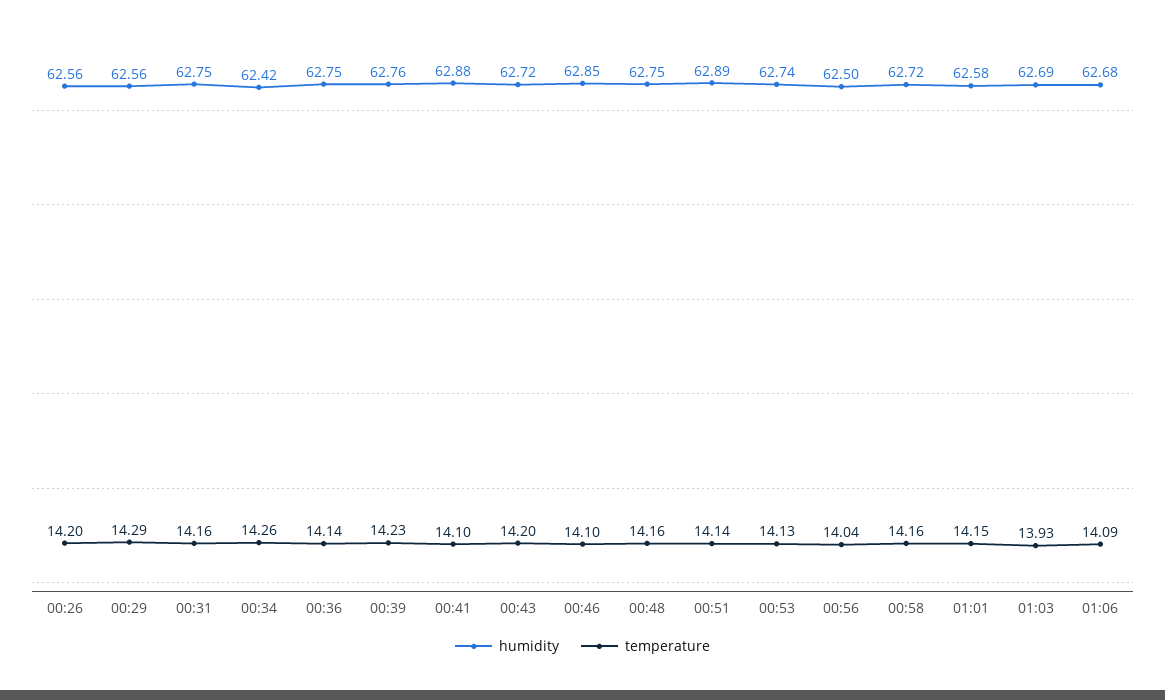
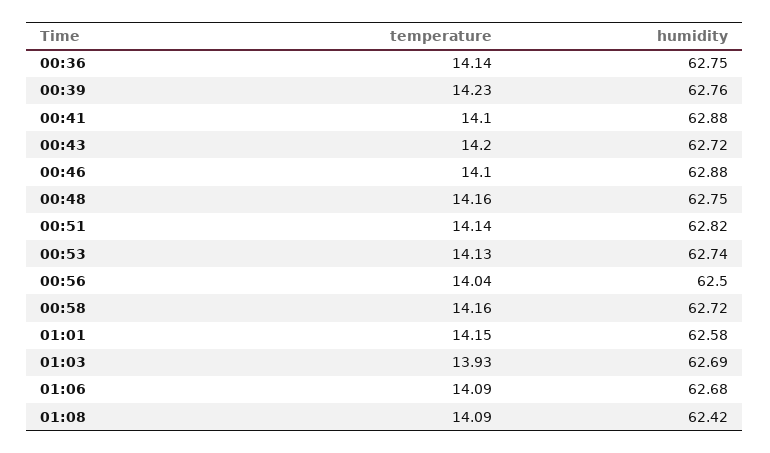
humidity, 00:26: 62.56 -> none
temperature, 00:26: 14.2 -> none
humidity, 00:29: 62.56 -> none
temperature, 00:29: 14.29 -> none
humidity, 00:31: 62.75 -> none
temperature, 00:31: 14.16 -> none
humidity, 00:34: 62.42 -> none
temperature, 00:34: 14.26 -> none
humidity, 00:46: 62.85 -> 62.88
humidity, 00:51: 62.89 -> 62.82
temperature, 01:08: none -> 14.09
humidity, 01:08: none -> 62.42

